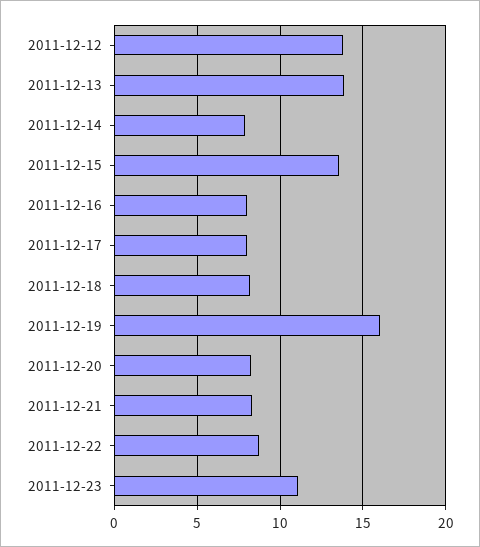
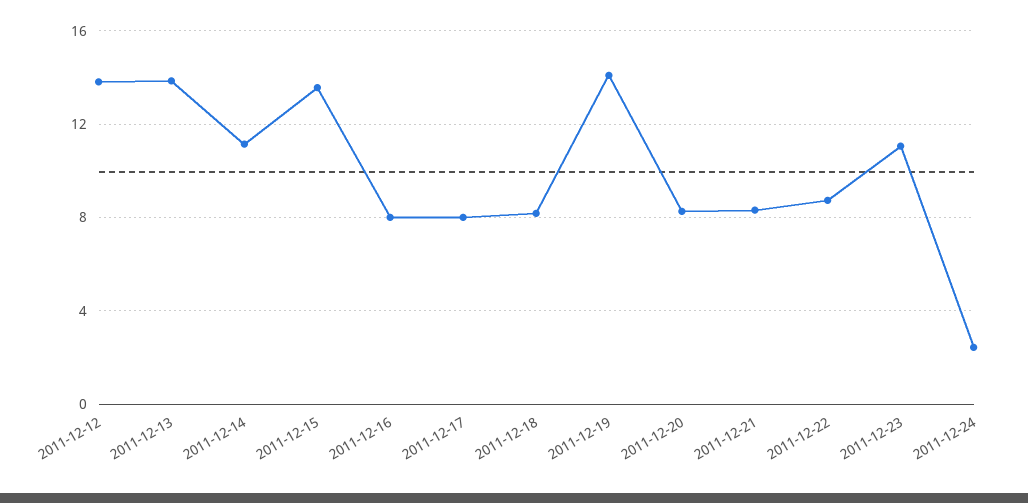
2011-12-14: 8 -> 11
2011-12-19: 16 -> 14
2011-12-24: none -> 2.5

